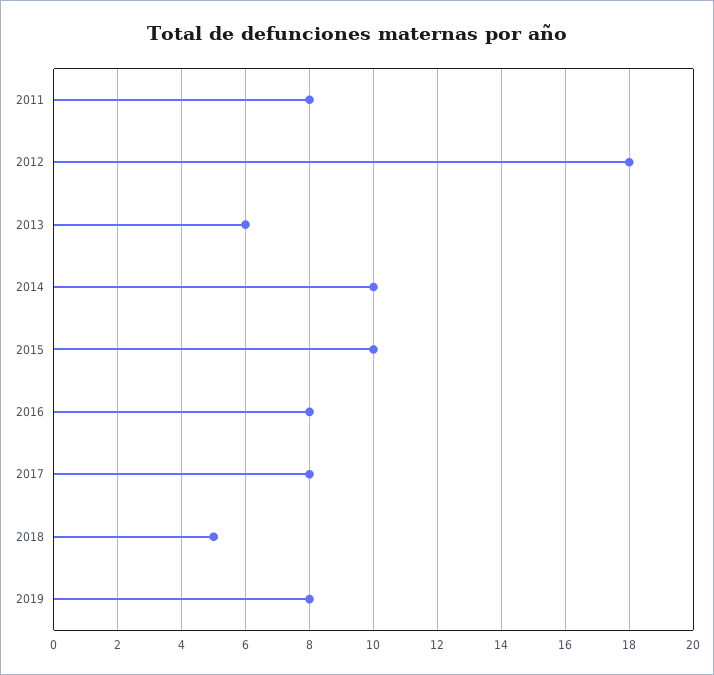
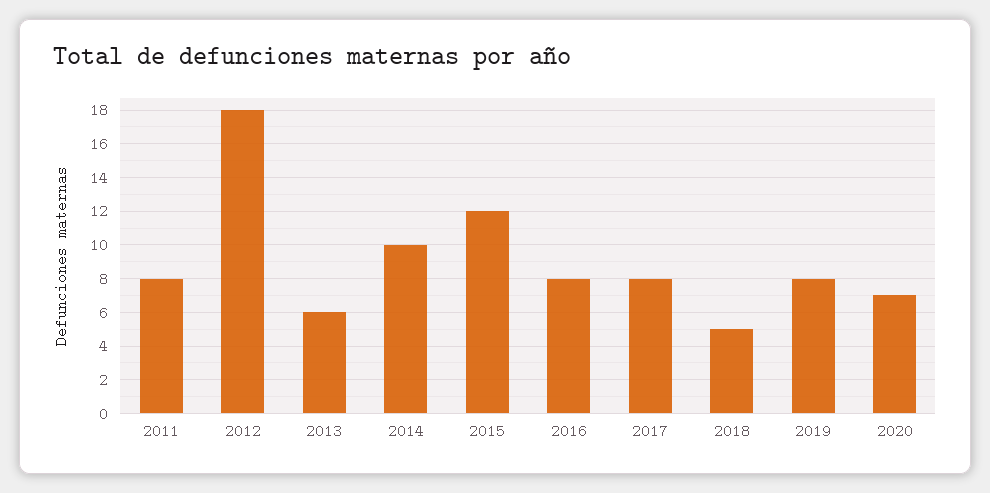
2015: 10 -> 12
2020: none -> 7

